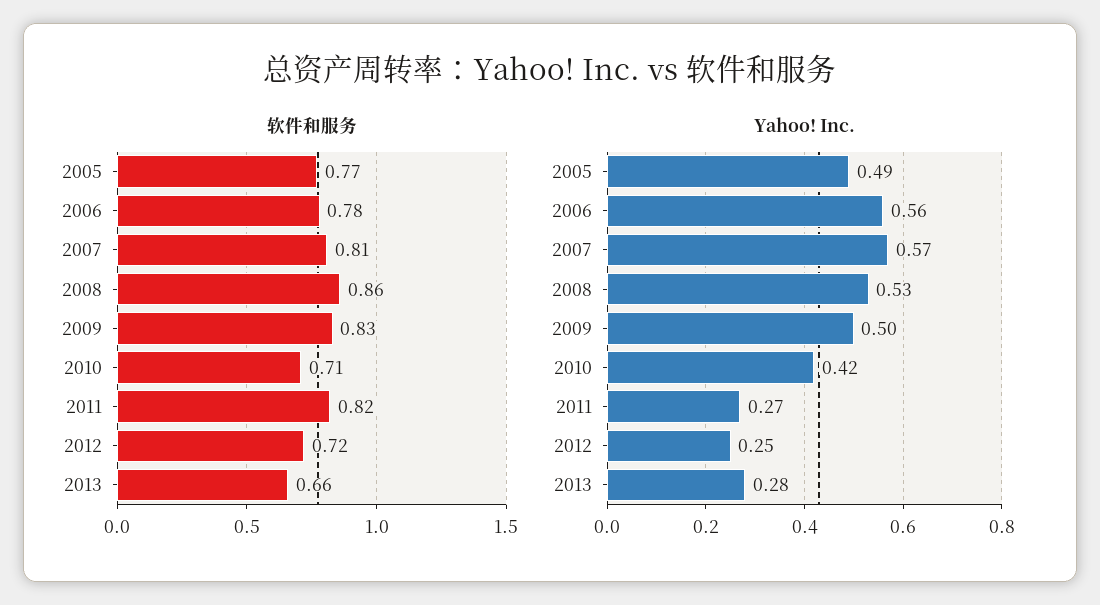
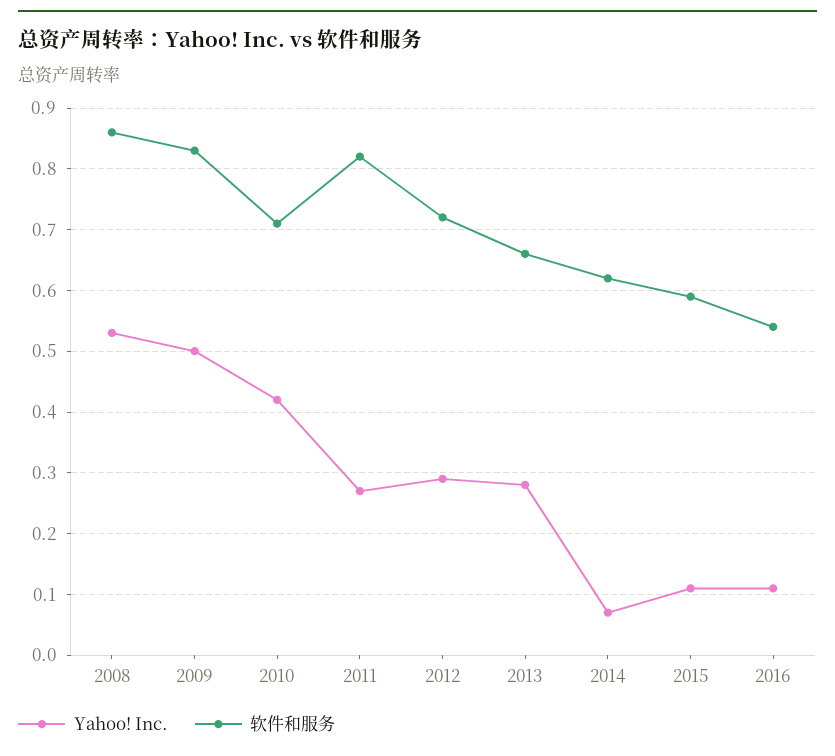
软件和服务, 2005: 0.77 -> none
软件和服务, 2006: 0.78 -> none
软件和服务, 2007: 0.81 -> none
Yahoo! Inc., 2005: 0.49 -> none
Yahoo! Inc., 2006: 0.56 -> none
Yahoo! Inc., 2007: 0.57 -> none
Yahoo! Inc., 2012: 0.25 -> 0.29
Yahoo! Inc., 2014: none -> 0.07
软件和服务, 2014: none -> 0.62
Yahoo! Inc., 2015: none -> 0.11
软件和服务, 2015: none -> 0.59
Yahoo! Inc., 2016: none -> 0.11
软件和服务, 2016: none -> 0.54

